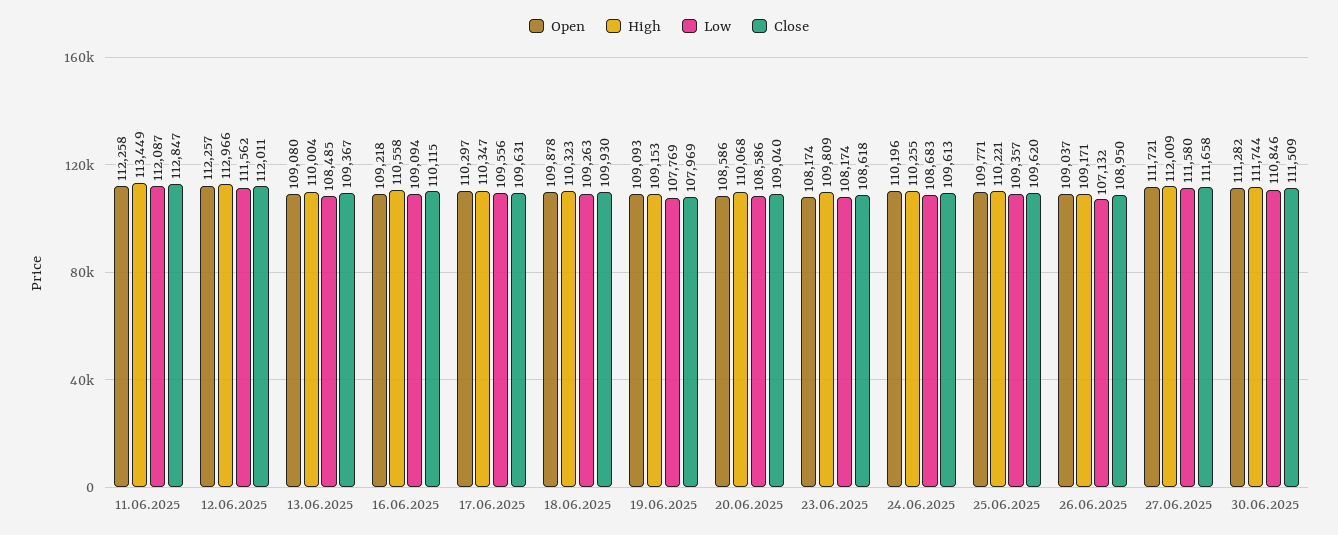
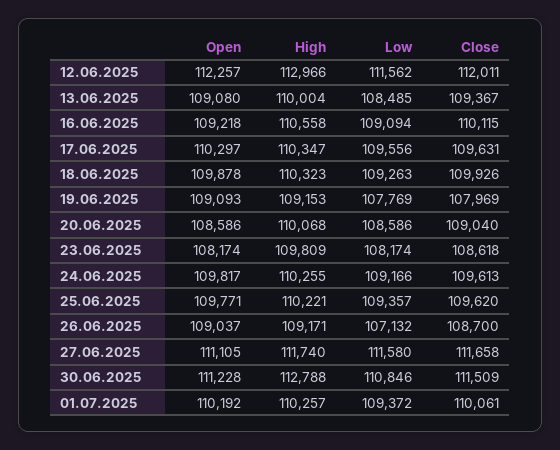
Open, 11.06.2025: 112258 -> none
High, 11.06.2025: 113449 -> none
Low, 11.06.2025: 112087 -> none
Close, 11.06.2025: 112847 -> none
Close, 18.06.2025: 109930 -> 109926
Open, 24.06.2025: 110196 -> 109817
Low, 24.06.2025: 108683 -> 109166
Close, 26.06.2025: 108950 -> 108700
Open, 27.06.2025: 111721 -> 111105
High, 27.06.2025: 112009 -> 111740
Open, 30.06.2025: 111282 -> 111228
High, 30.06.2025: 111744 -> 112788
Open, 01.07.2025: none -> 110192
High, 01.07.2025: none -> 110257
Low, 01.07.2025: none -> 109372
Close, 01.07.2025: none -> 110061

